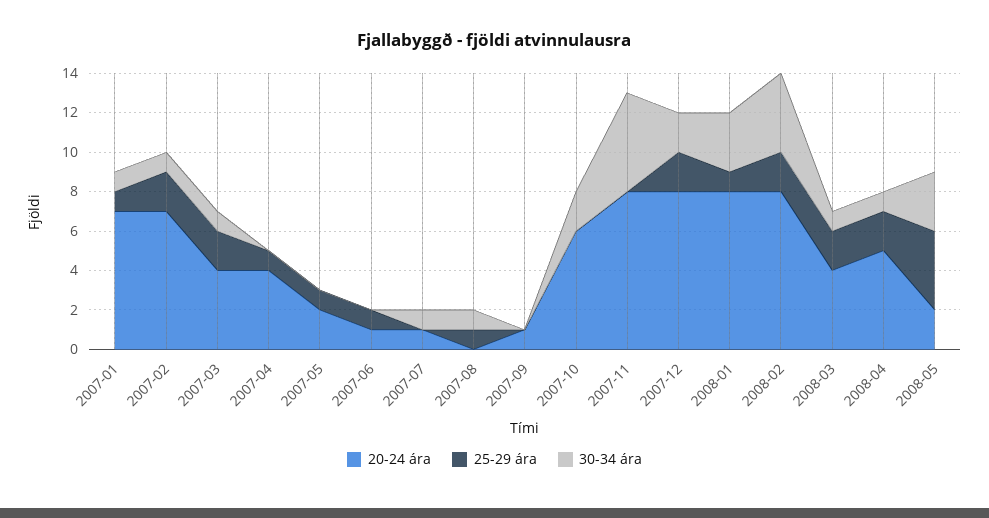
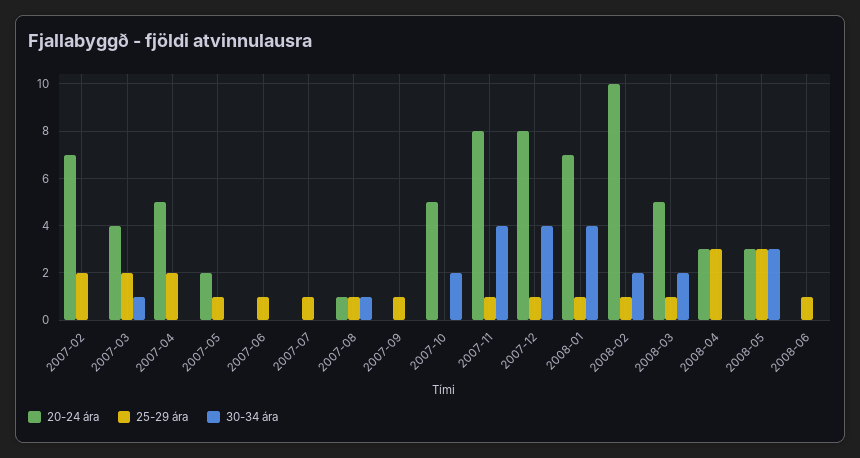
20-24 ára, 2007-01: 7 -> none
25-29 ára, 2007-01: 1 -> none
30-34 ára, 2007-01: 1 -> none
30-34 ára, 2007-02: 1 -> 0
20-24 ára, 2007-04: 4 -> 5
25-29 ára, 2007-04: 1 -> 2
20-24 ára, 2007-06: 1 -> 0
20-24 ára, 2007-07: 1 -> 0
25-29 ára, 2007-07: 0 -> 1
30-34 ára, 2007-07: 1 -> 0
20-24 ára, 2007-08: 0 -> 1
20-24 ára, 2007-09: 1 -> 0
25-29 ára, 2007-09: 0 -> 1
20-24 ára, 2007-10: 6 -> 5
25-29 ára, 2007-11: 0 -> 1
30-34 ára, 2007-11: 5 -> 4
25-29 ára, 2007-12: 2 -> 1
30-34 ára, 2007-12: 2 -> 4
20-24 ára, 2008-01: 8 -> 7
30-34 ára, 2008-01: 3 -> 4
20-24 ára, 2008-02: 8 -> 10
25-29 ára, 2008-02: 2 -> 1
30-34 ára, 2008-02: 4 -> 2
20-24 ára, 2008-03: 4 -> 5
25-29 ára, 2008-03: 2 -> 1
30-34 ára, 2008-03: 1 -> 2
20-24 ára, 2008-04: 5 -> 3
25-29 ára, 2008-04: 2 -> 3
30-34 ára, 2008-04: 1 -> 0
20-24 ára, 2008-05: 2 -> 3
25-29 ára, 2008-05: 4 -> 3
20-24 ára, 2008-06: none -> 0
25-29 ára, 2008-06: none -> 1
30-34 ára, 2008-06: none -> 0

